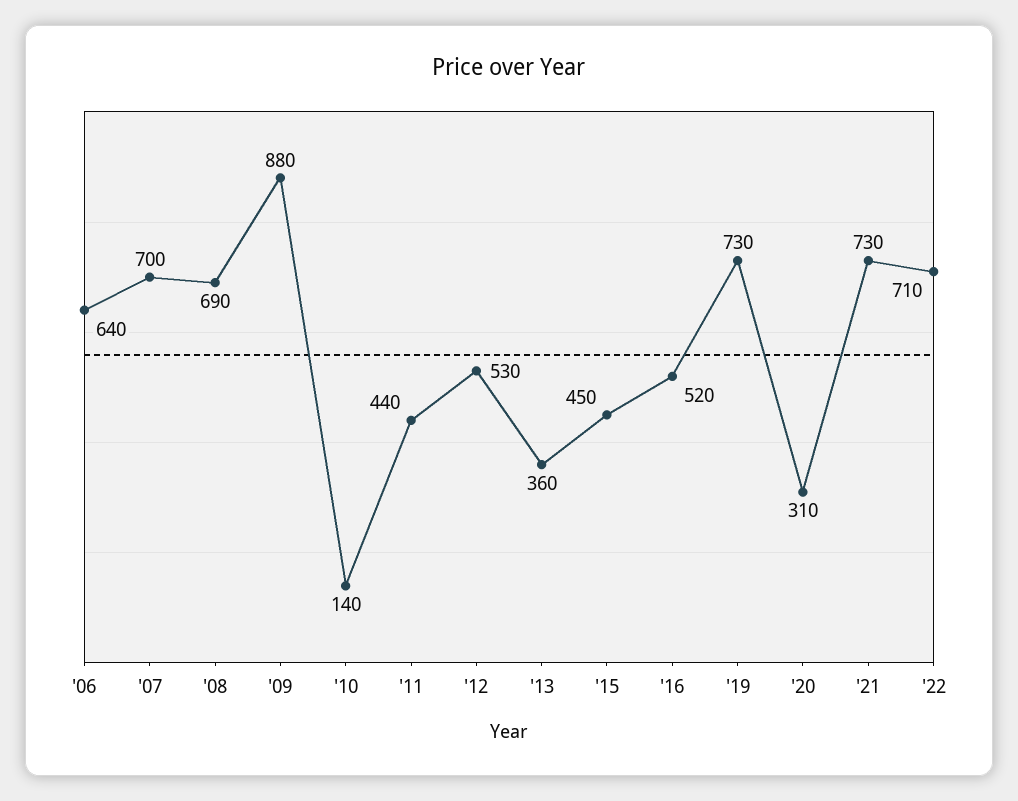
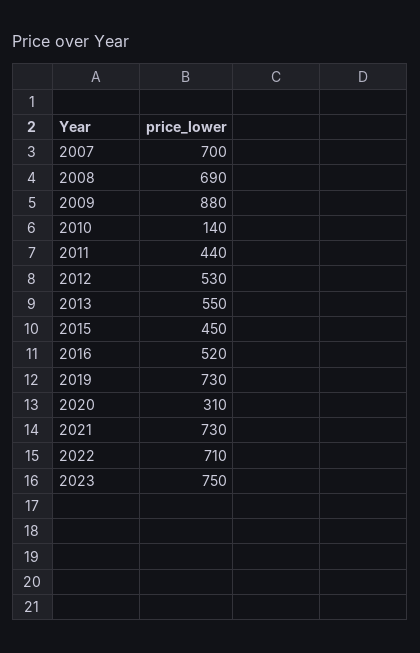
'06: 640 -> none
'13: 360 -> 550
2023: none -> 750

